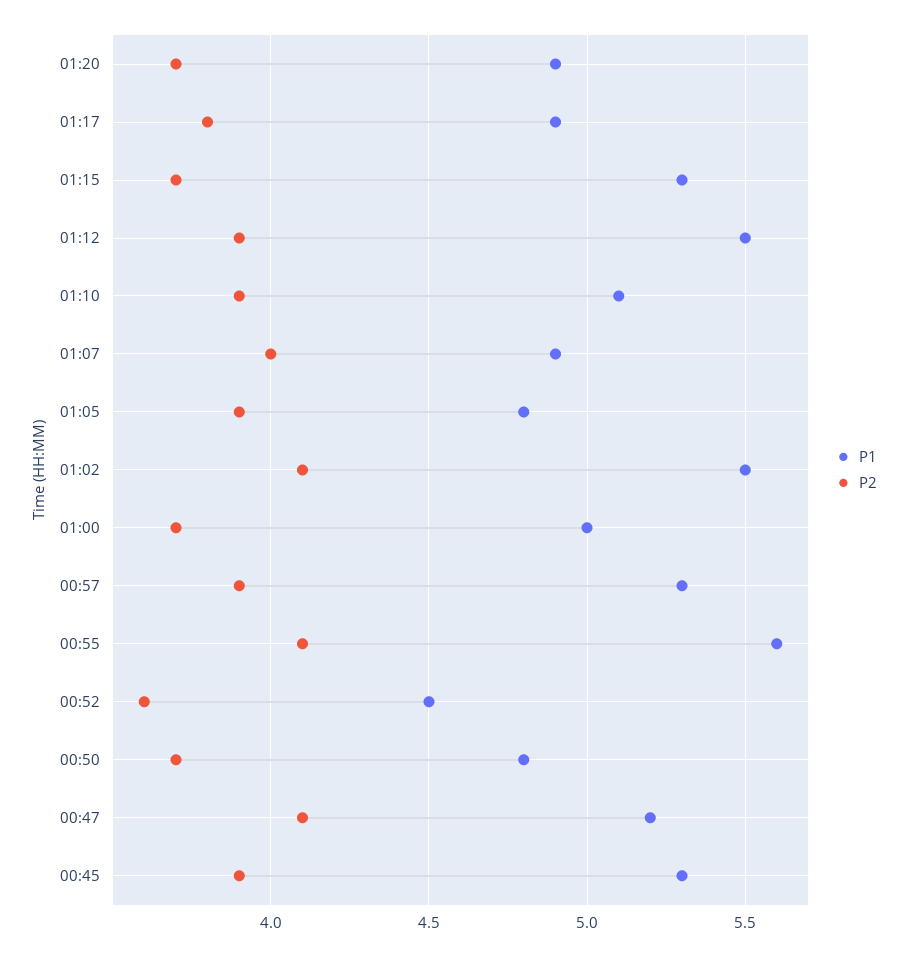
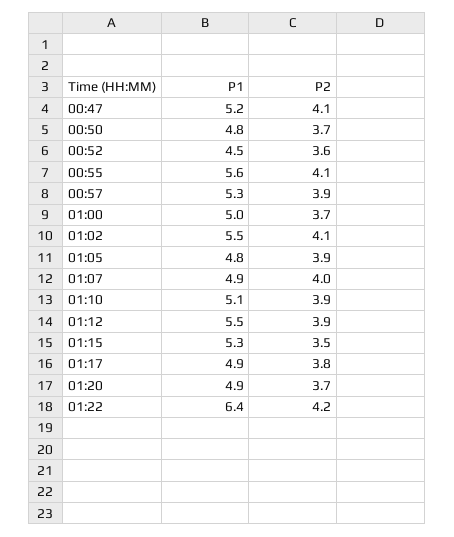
P2, 01:15: 3.7 -> 3.5
P1, 00:45: 5.3 -> none
P2, 00:45: 3.9 -> none
P1, 01:22: none -> 6.4
P2, 01:22: none -> 4.2

